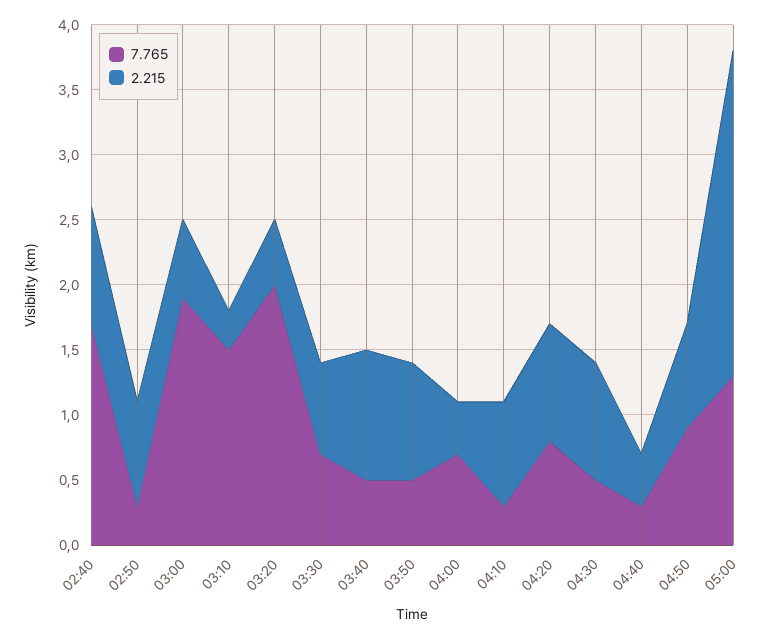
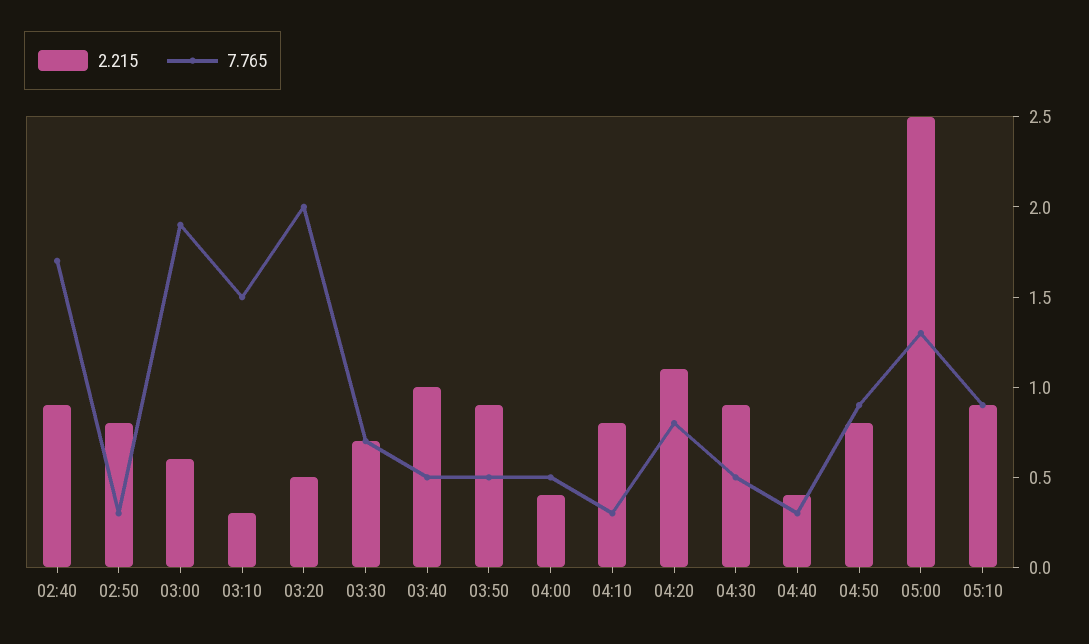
7.765, 04:00: 0.7 -> 0.5
2.215, 04:20: 0.9 -> 1.1
2.215, 05:10: none -> 0.9
7.765, 05:10: none -> 0.9

